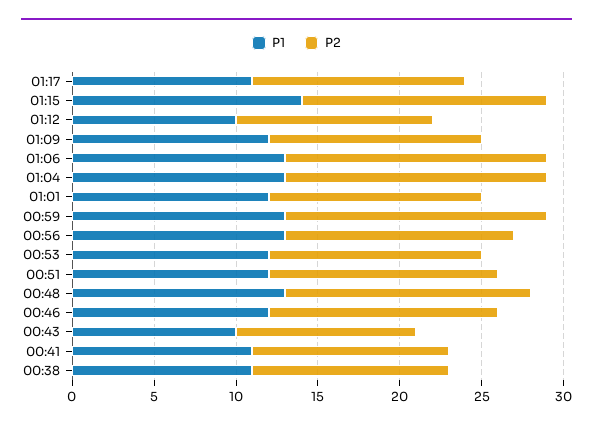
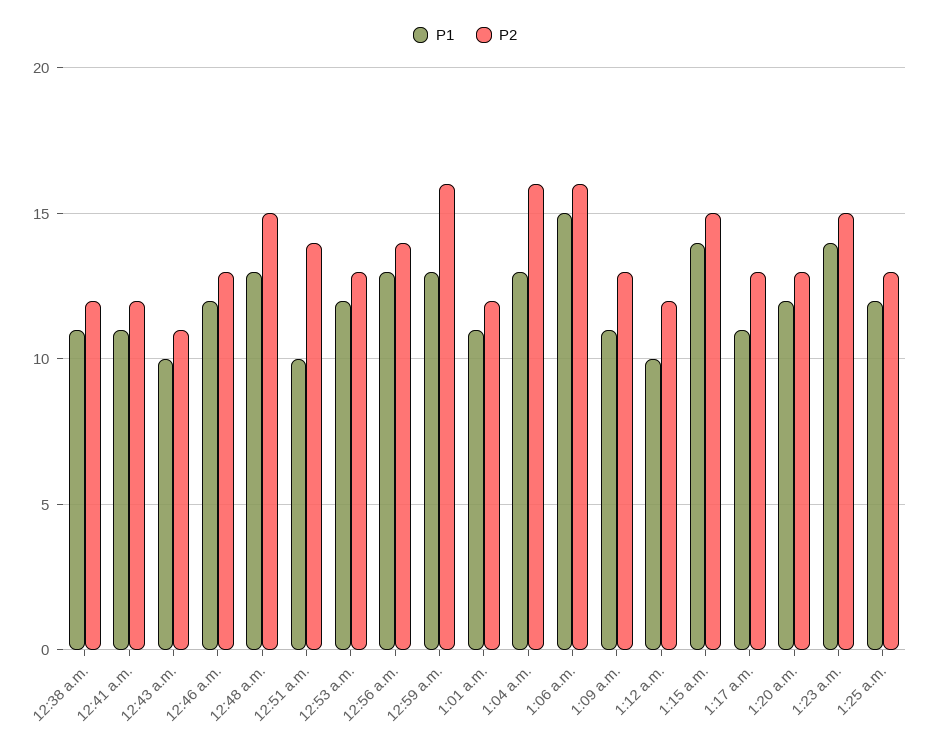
P1, 01:09: 12 -> 11
P1, 01:06: 13 -> 15
P1, 01:01: 12 -> 11
P2, 01:01: 13 -> 12
P1, 00:51: 12 -> 10
P2, 00:46: 14 -> 13
P1, 1:20 a.m.: none -> 12
P2, 1:20 a.m.: none -> 13
P1, 1:23 a.m.: none -> 14
P2, 1:23 a.m.: none -> 15
P1, 1:25 a.m.: none -> 12
P2, 1:25 a.m.: none -> 13

